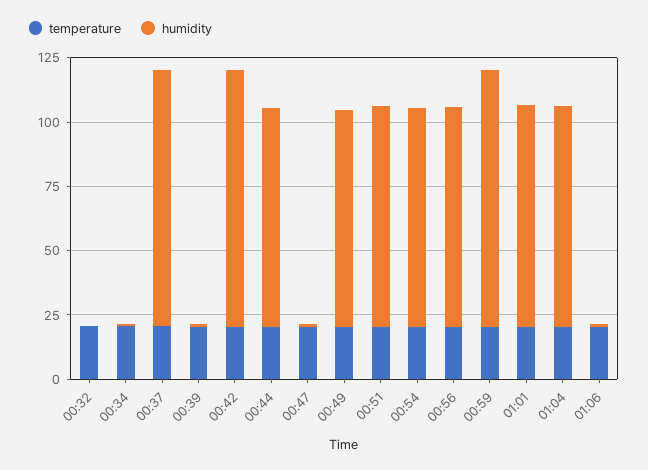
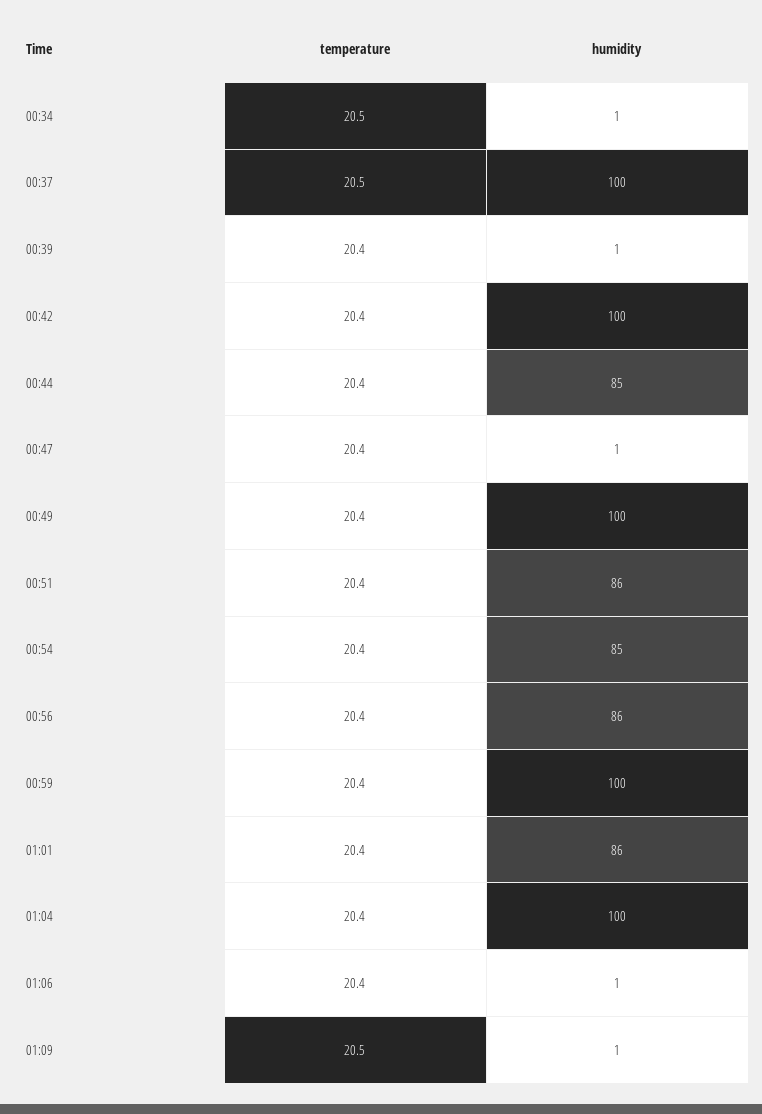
temperature, 00:32: 20 -> none
humidity, 00:32: 0 -> none
humidity, 00:49: 85 -> 100
humidity, 01:04: 85 -> 100
temperature, 01:09: none -> 20.5
humidity, 01:09: none -> 1

